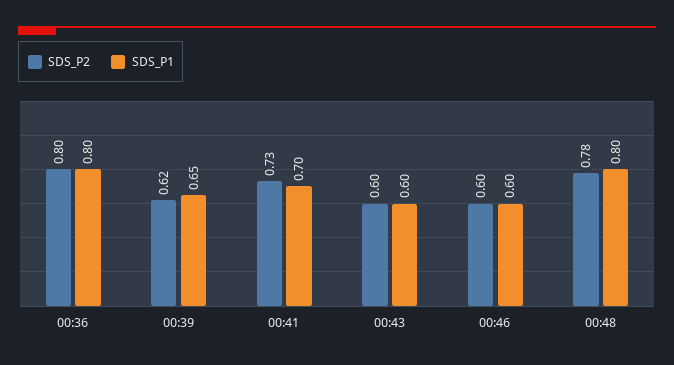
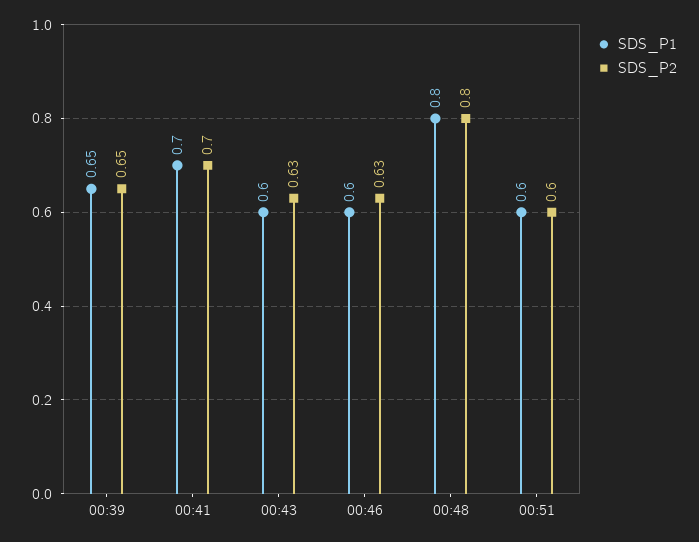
SDS_P2, 00:36: 0.8 -> none
SDS_P1, 00:36: 0.8 -> none
SDS_P2, 00:39: 0.62 -> 0.65
SDS_P2, 00:41: 0.73 -> 0.7
SDS_P2, 00:43: 0.6 -> 0.63
SDS_P2, 00:46: 0.6 -> 0.63
SDS_P2, 00:48: 0.78 -> 0.8
SDS_P1, 00:51: none -> 0.6
SDS_P2, 00:51: none -> 0.6

